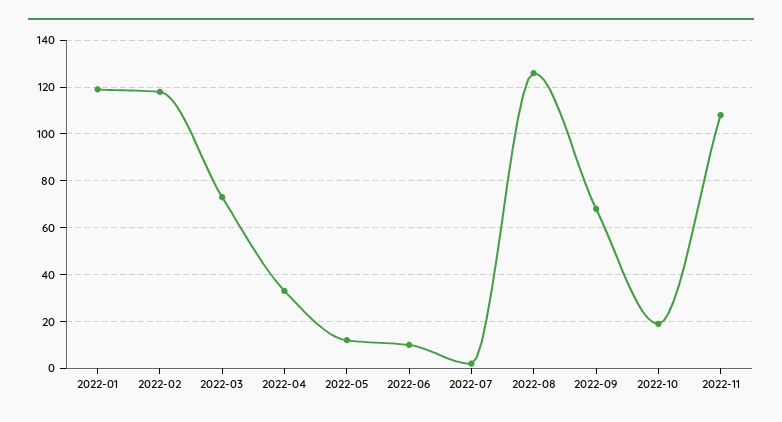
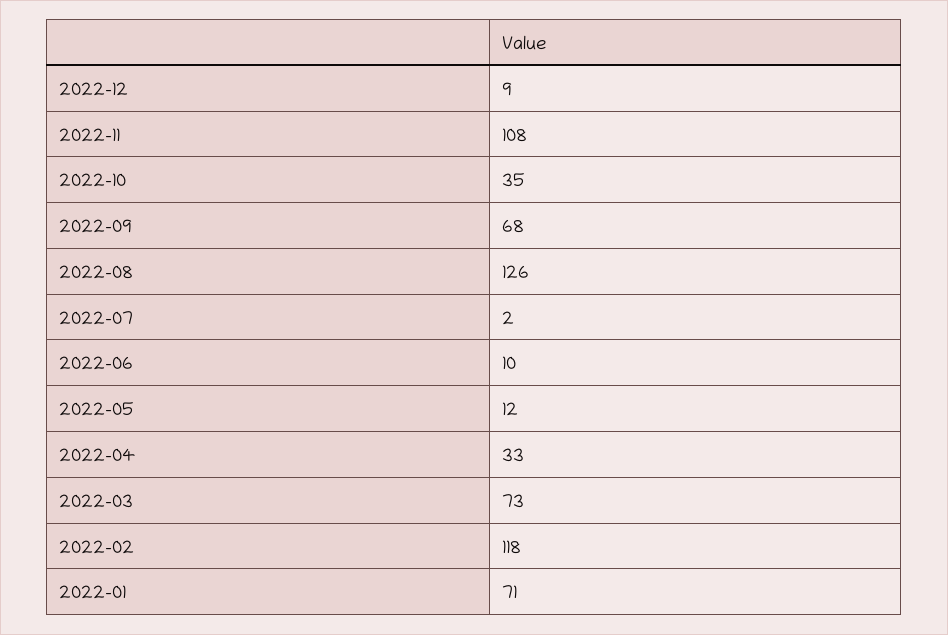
2022-01: 120 -> 71
2022-10: 20 -> 35
2022-12: none -> 9

